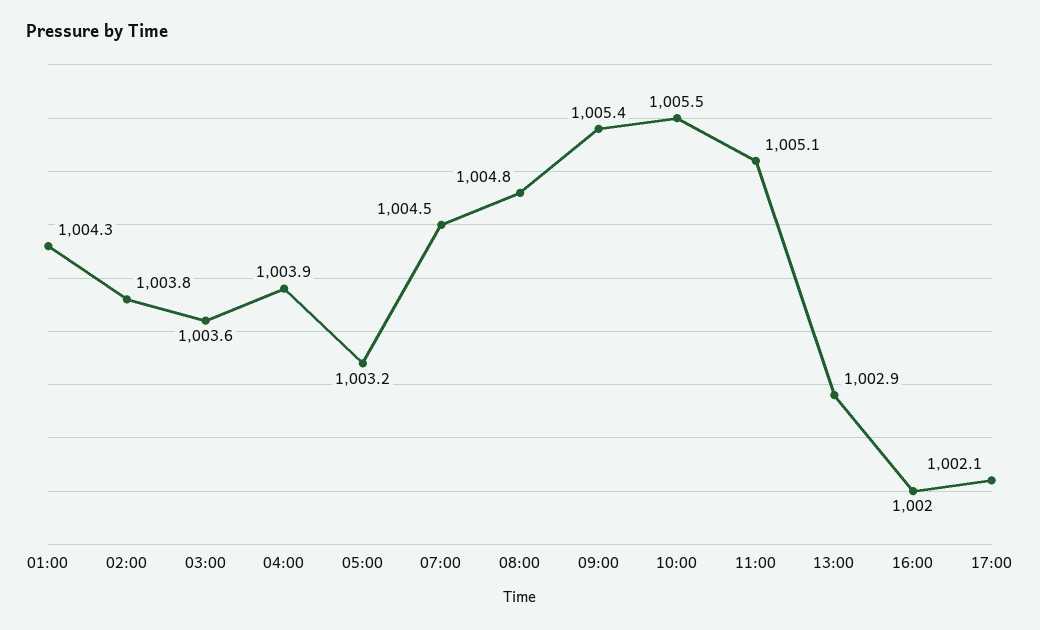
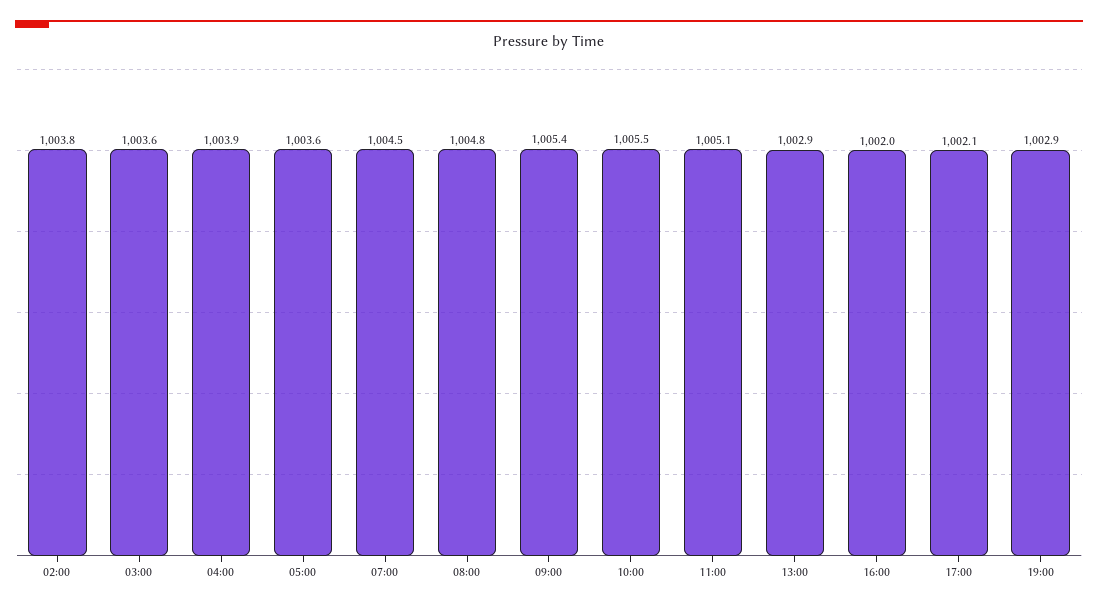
01:00: 1004.3 -> none
05:00: 1003.2 -> 1003.6
19:00: none -> 1002.9

